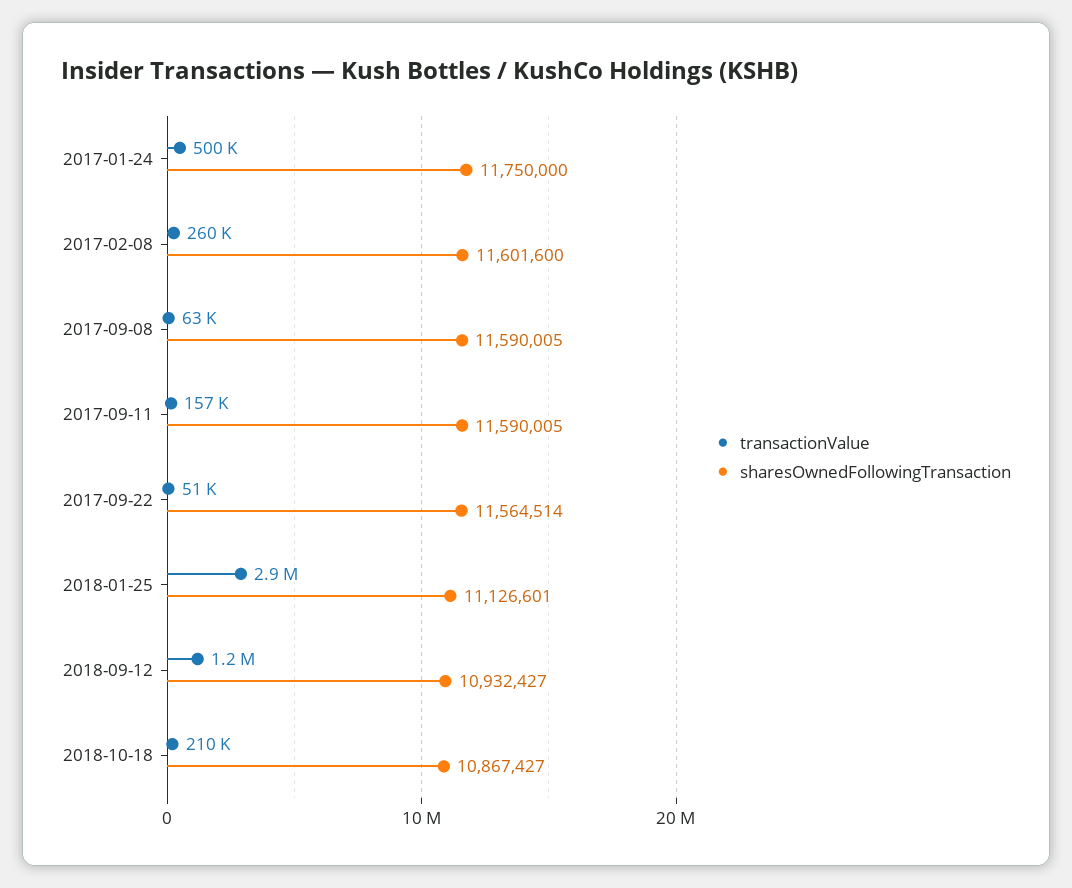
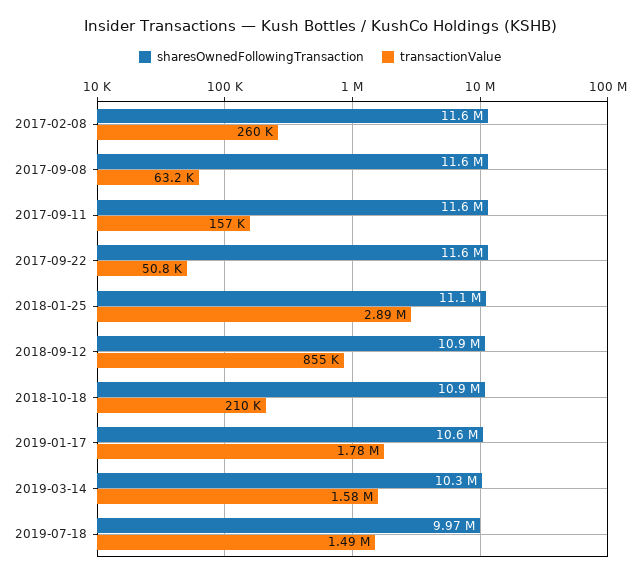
transactionValue, 2017-01-24: 500000 -> none
sharesOwnedFollowingTransaction, 2017-01-24: 11750000 -> none
transactionValue, 2018-09-12: 1200000 -> 855000
sharesOwnedFollowingTransaction, 2019-01-17: none -> 10600000
transactionValue, 2019-01-17: none -> 1780000
sharesOwnedFollowingTransaction, 2019-03-14: none -> 10300000
transactionValue, 2019-03-14: none -> 1580000
sharesOwnedFollowingTransaction, 2019-07-18: none -> 9970000
transactionValue, 2019-07-18: none -> 1490000

